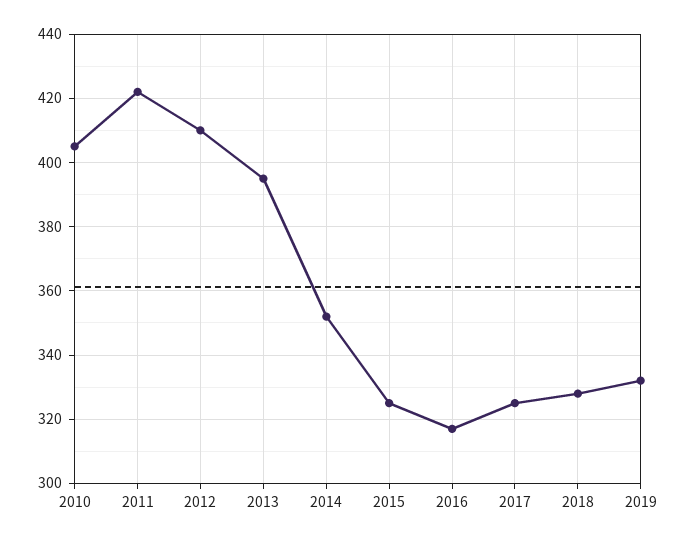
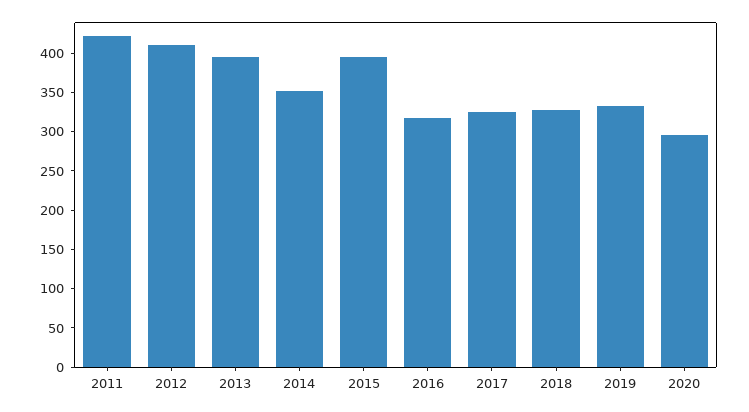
2010: 405 -> none
2015: 325 -> 400
2020: none -> 300

